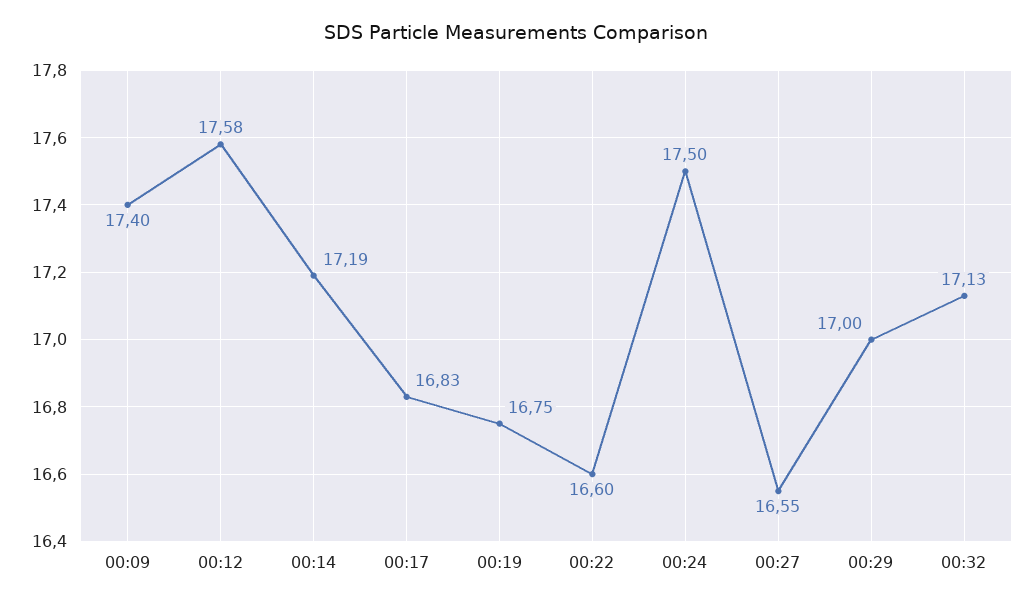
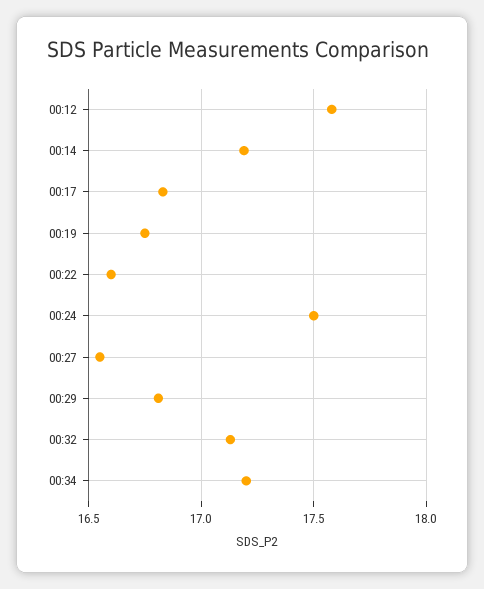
00:09: 17.4 -> none
00:29: 17 -> 16.8
00:34: none -> 17.2

